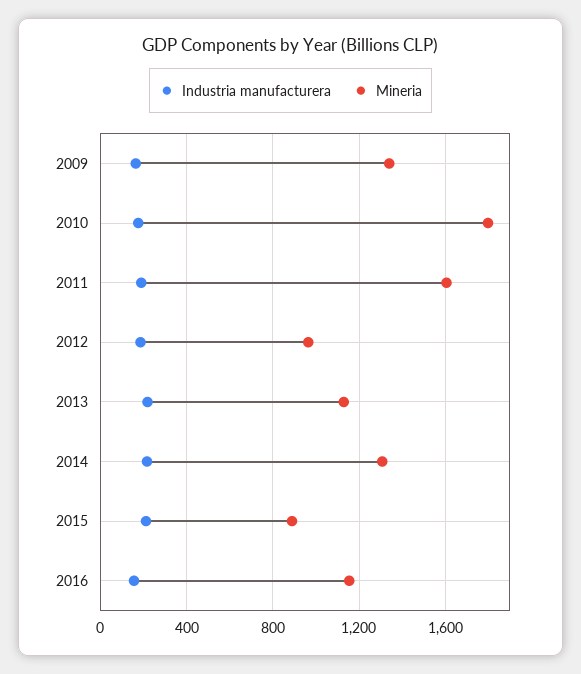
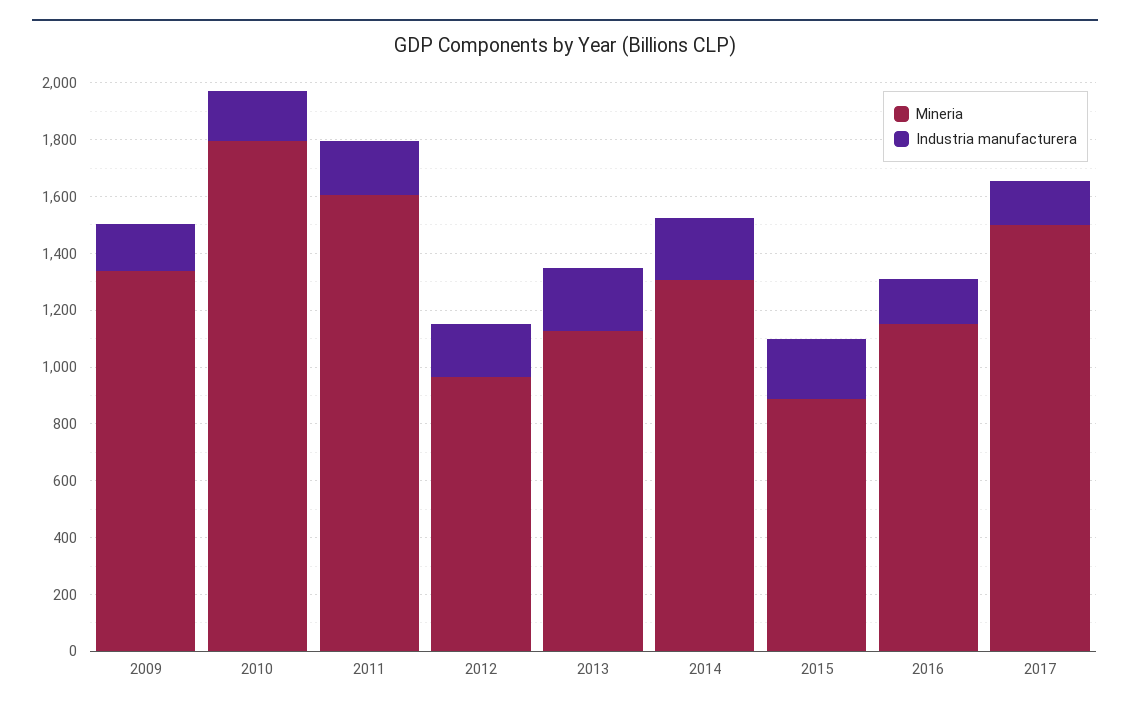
Mineria, 2017: none -> 1500
Industria manufacturera, 2017: none -> 150

